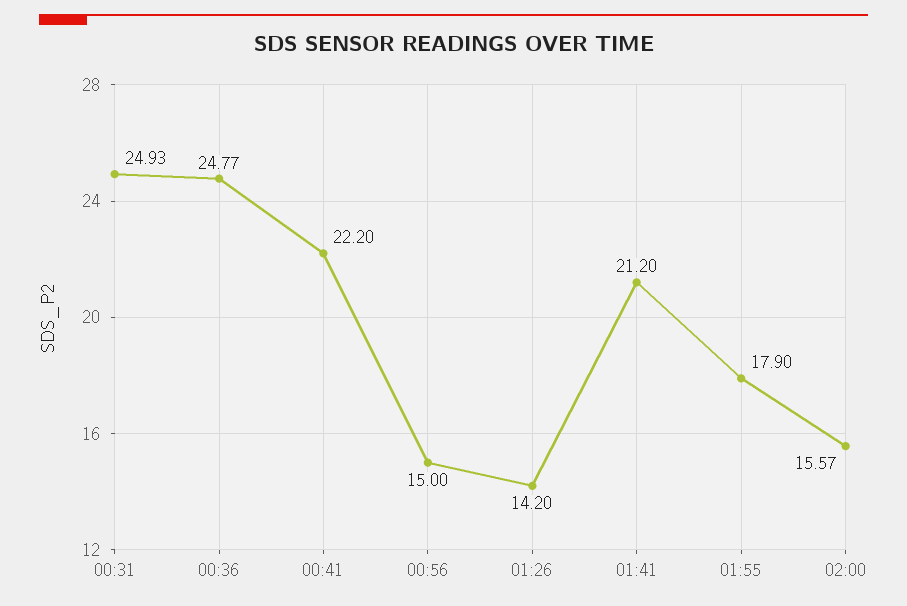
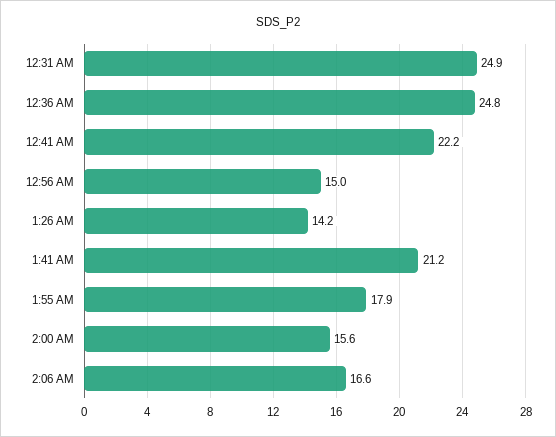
2:06 AM: none -> 16.6

